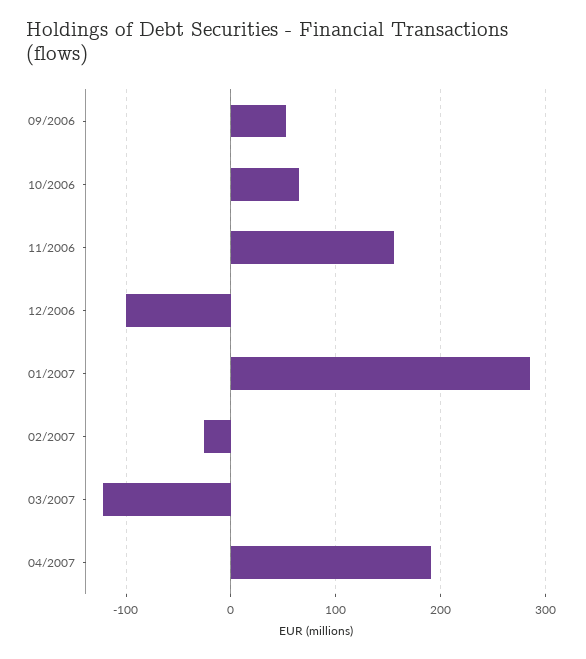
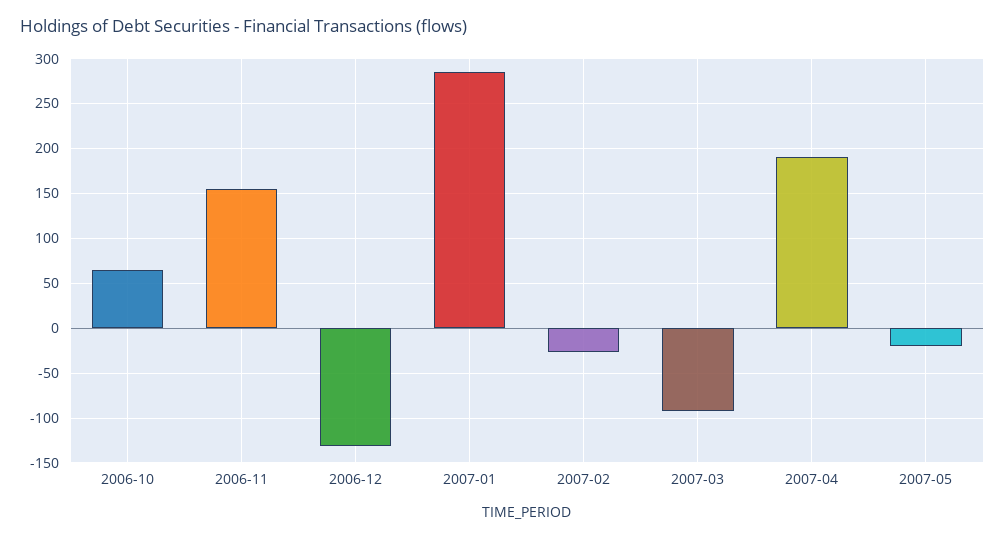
09/2006: 50 -> none
12/2006: -100 -> -130
03/2007: -120 -> -90
2007-05: none -> -20

